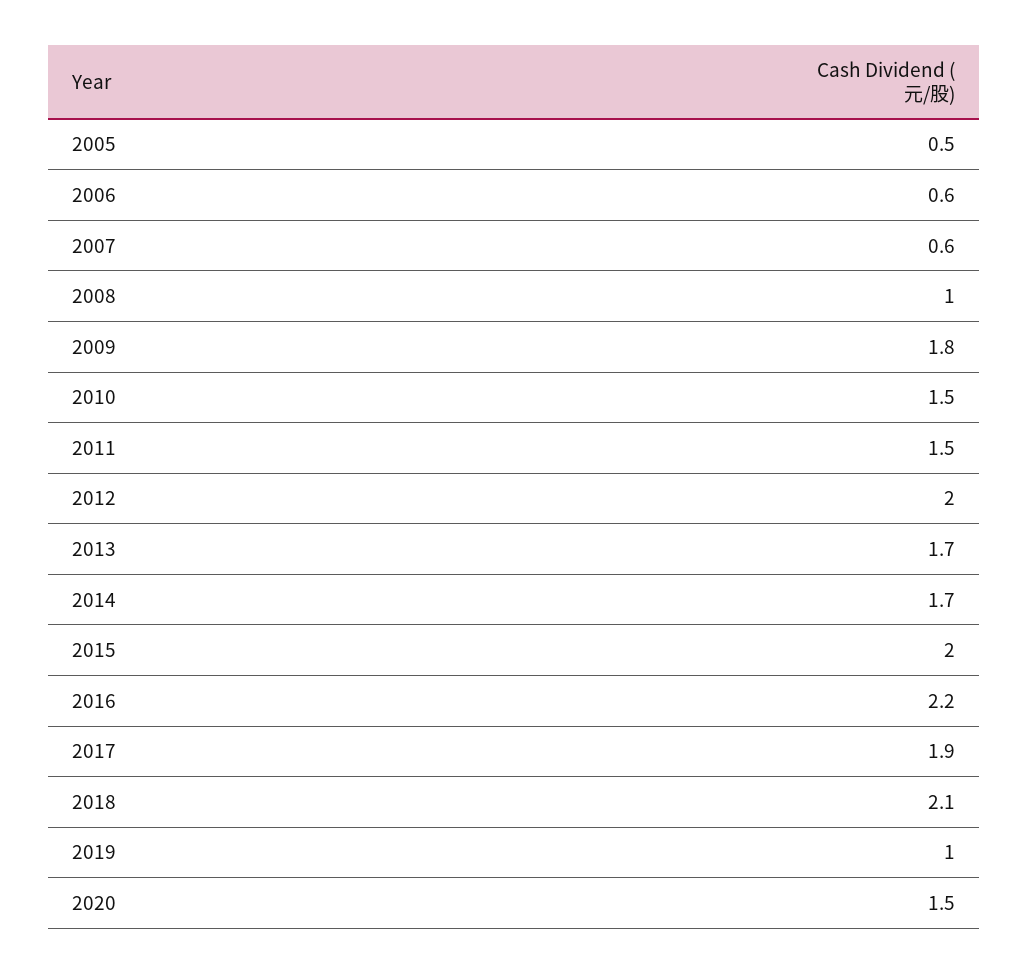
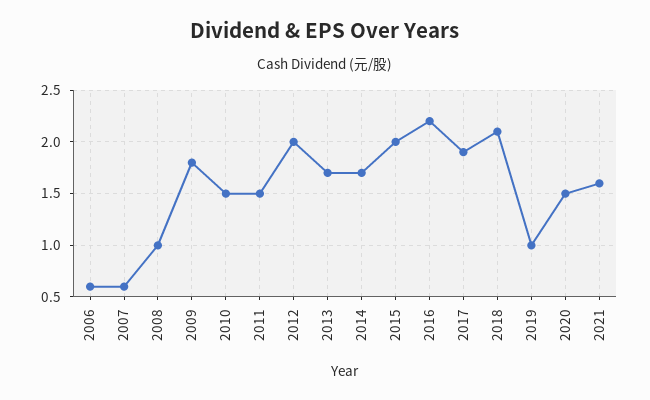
2005: 0.5 -> none
2021: none -> 1.6

